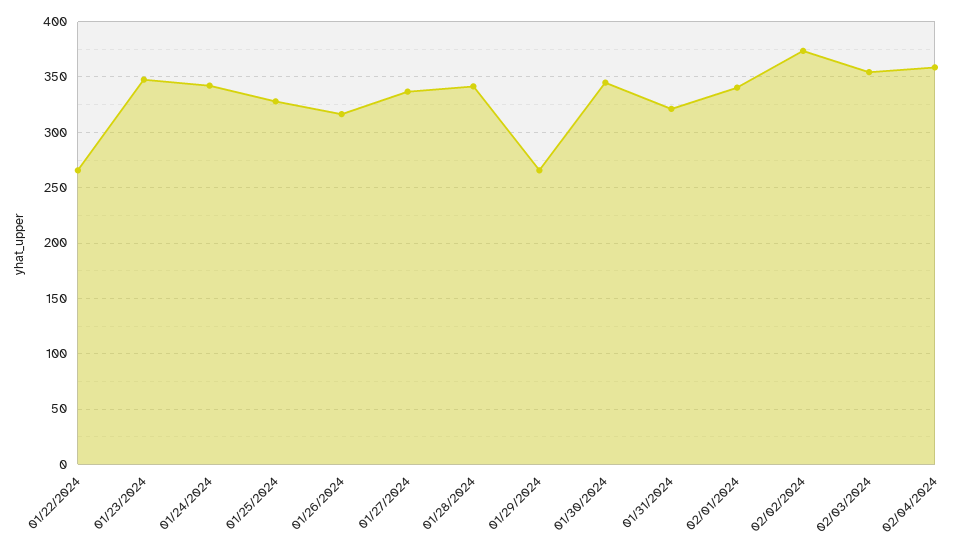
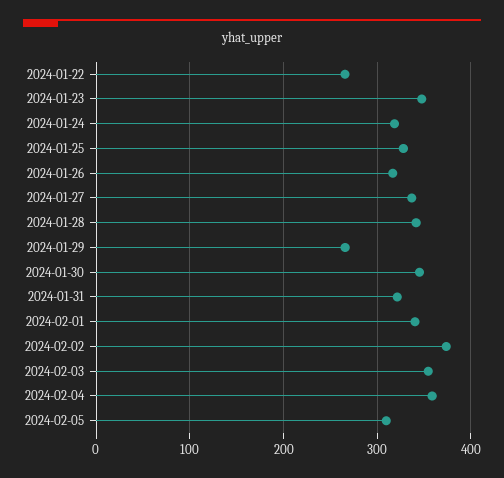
01/24/2024: 340 -> 320
2024-02-05: none -> 310

